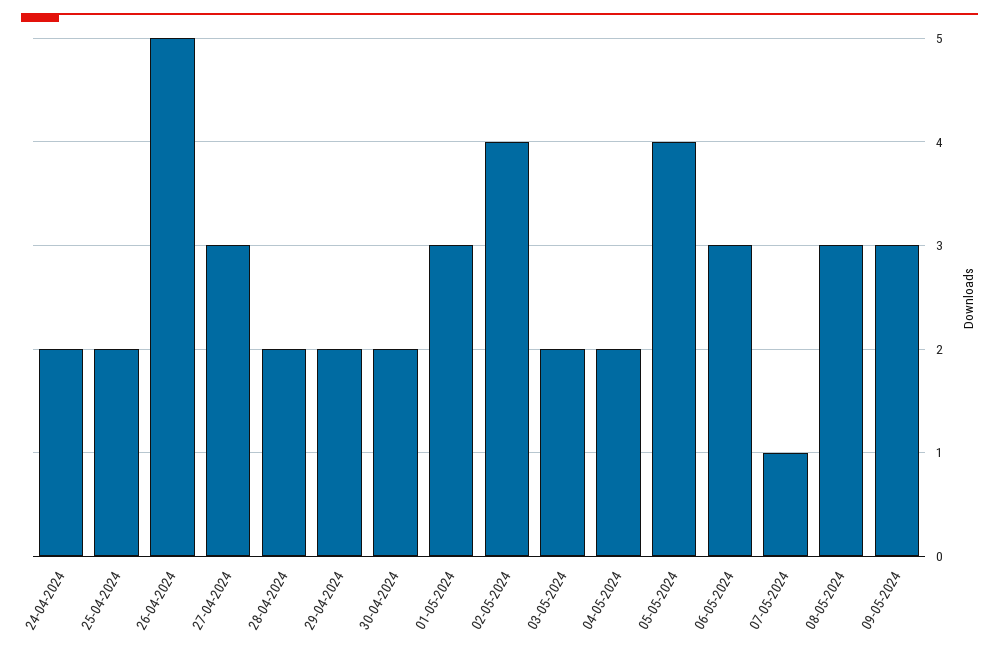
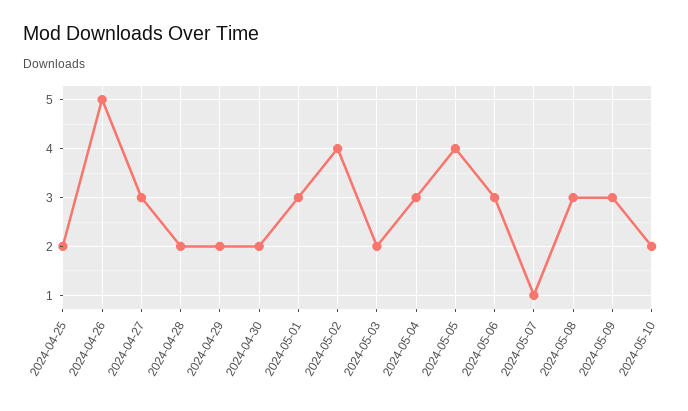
24-04-2024: 2 -> none
04-05-2024: 2 -> 3
2024-05-10: none -> 2

